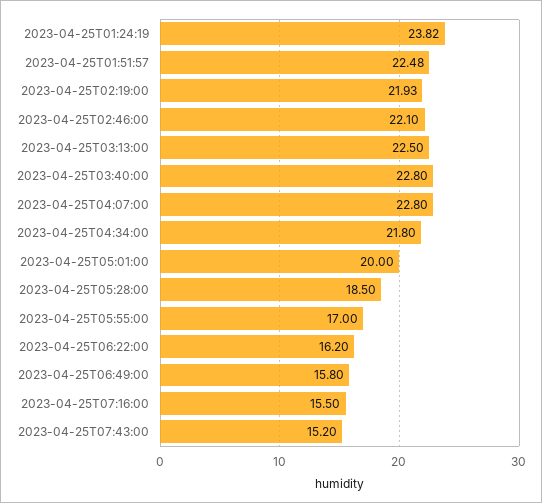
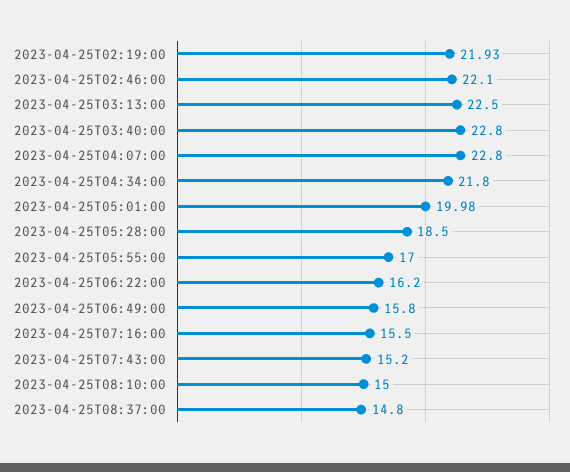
2023-04-25T01:24:19: 23.82 -> none
2023-04-25T01:51:57: 22.48 -> none
2023-04-25T05:01:00: 20 -> 19.98
2023-04-25T08:10:00: none -> 15
2023-04-25T08:37:00: none -> 14.8

